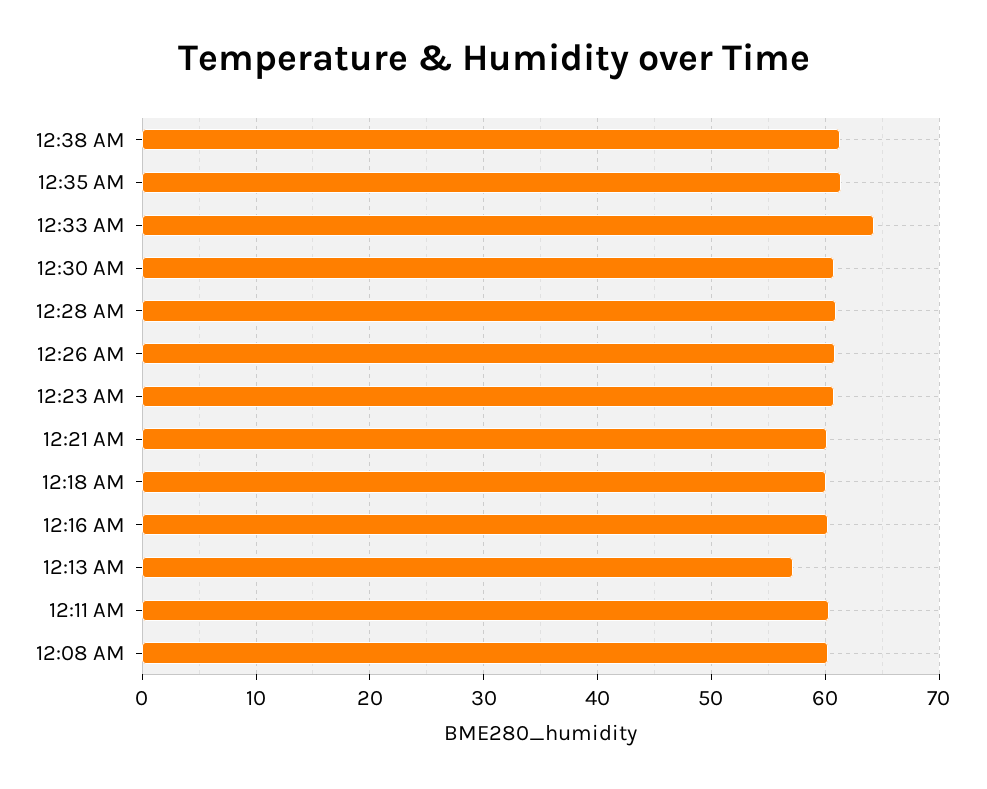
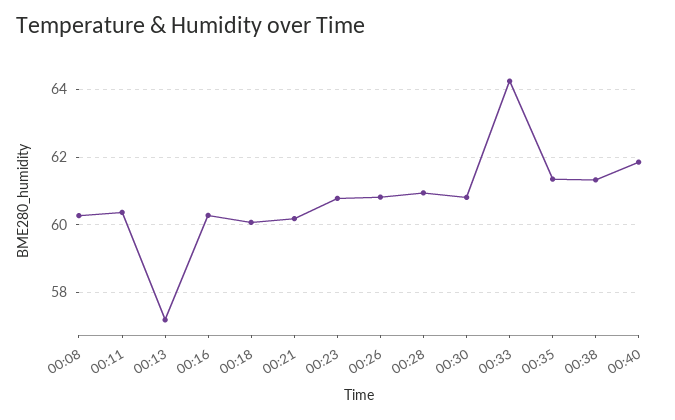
00:40: none -> 61.8

